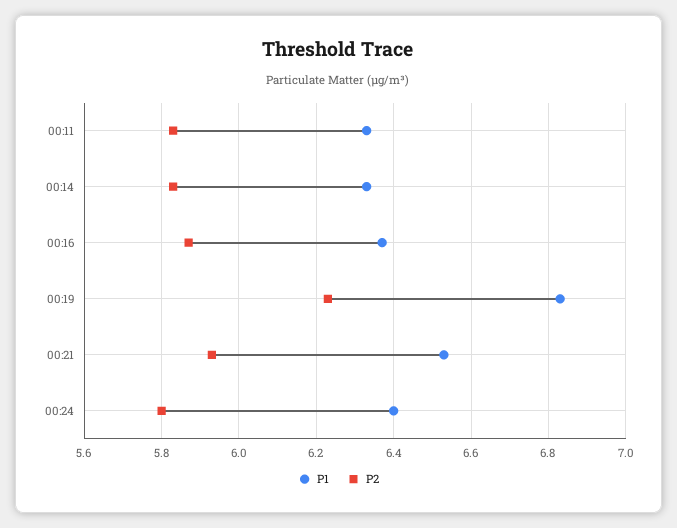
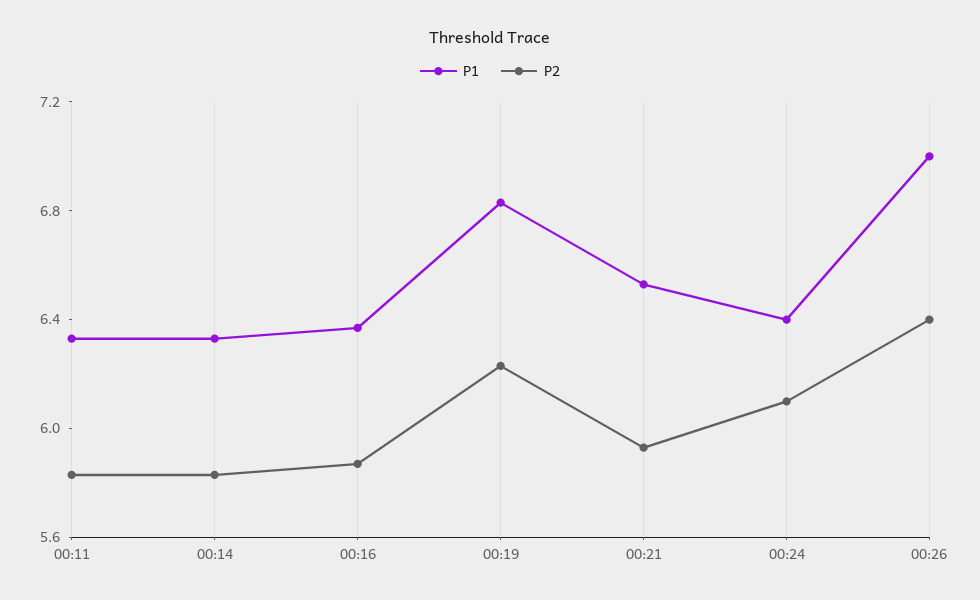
P2, 00:24: 5.8 -> 6.1
P1, 00:26: none -> 7
P2, 00:26: none -> 6.4

